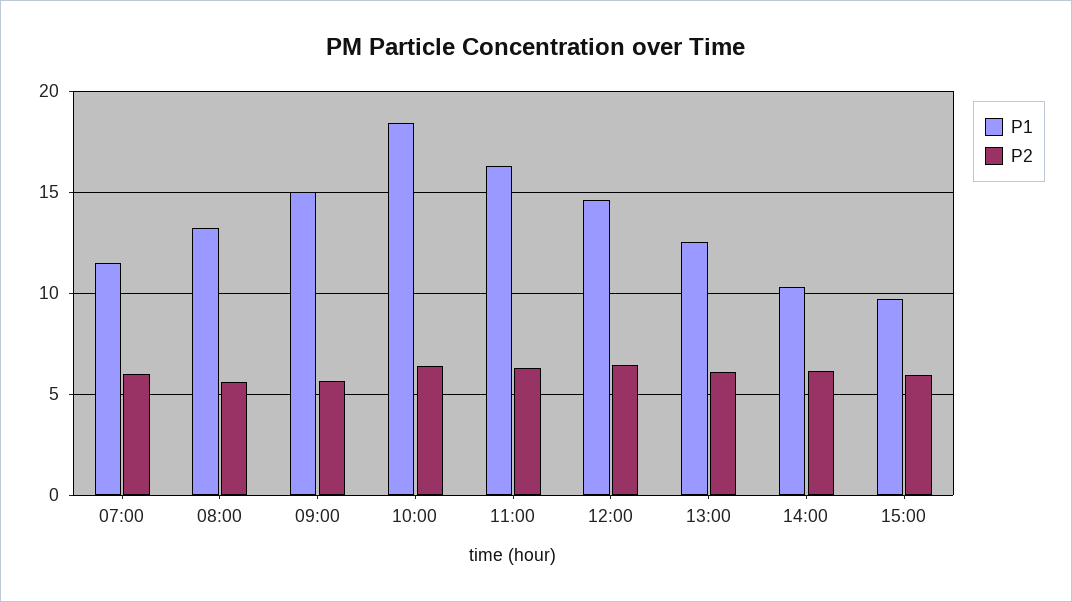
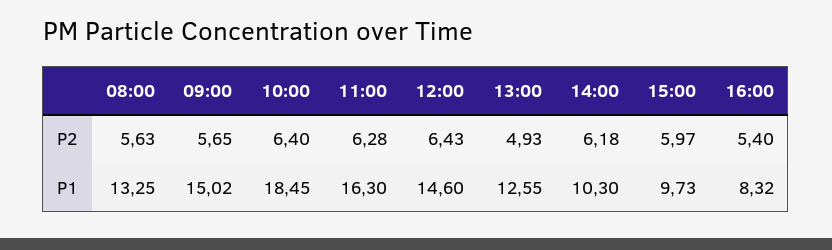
P1, 07:00: 11.5 -> none
P2, 07:00: 6 -> none
P2, 13:00: 6 -> 4.93
P2, 16:00: none -> 5.4
P1, 16:00: none -> 8.32

